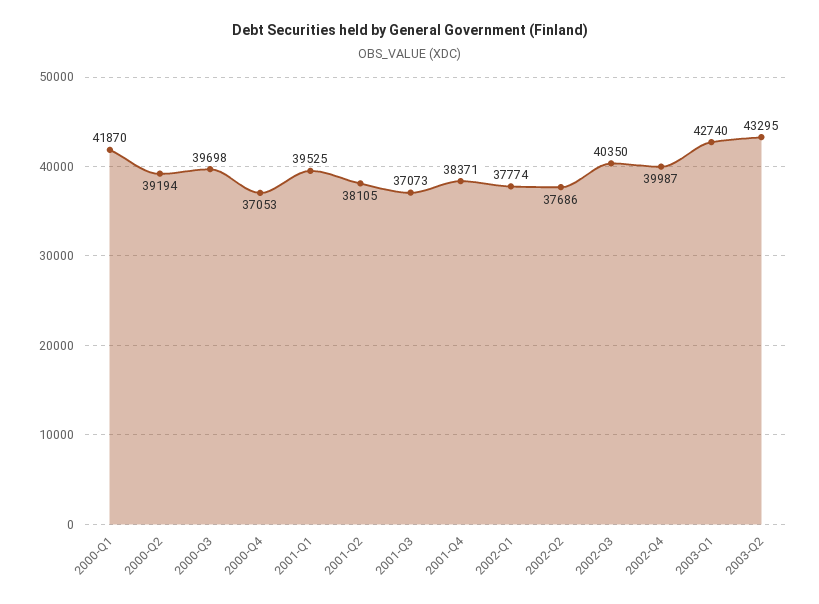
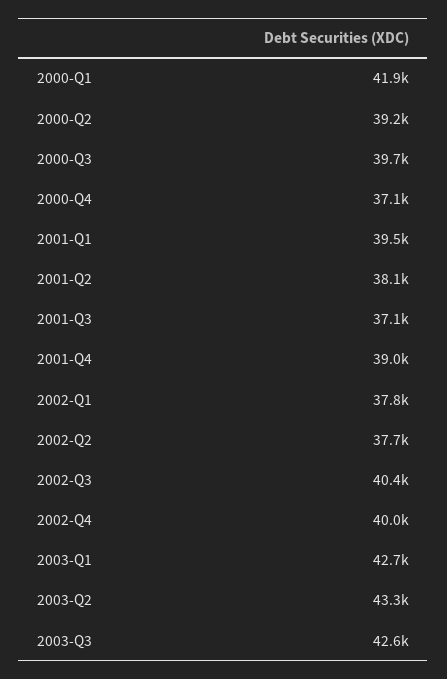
2001-Q4: 38371 -> 39000
2003-Q3: none -> 42600

